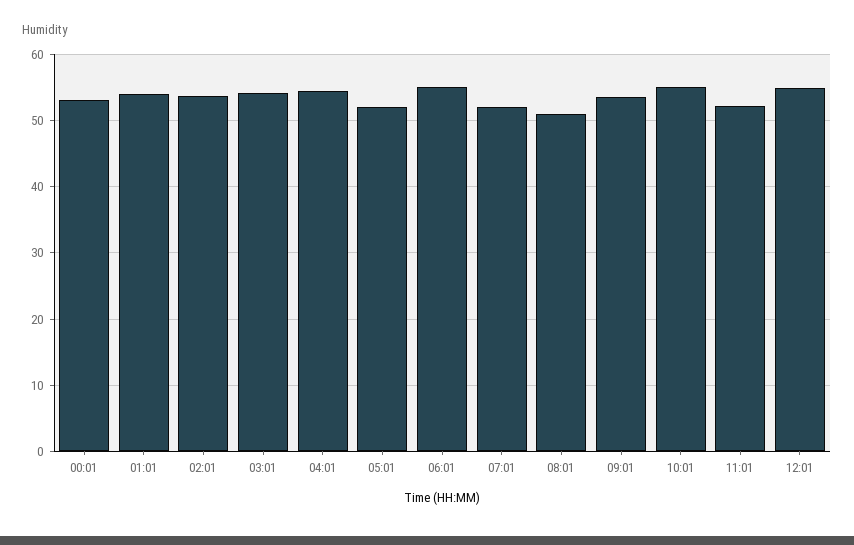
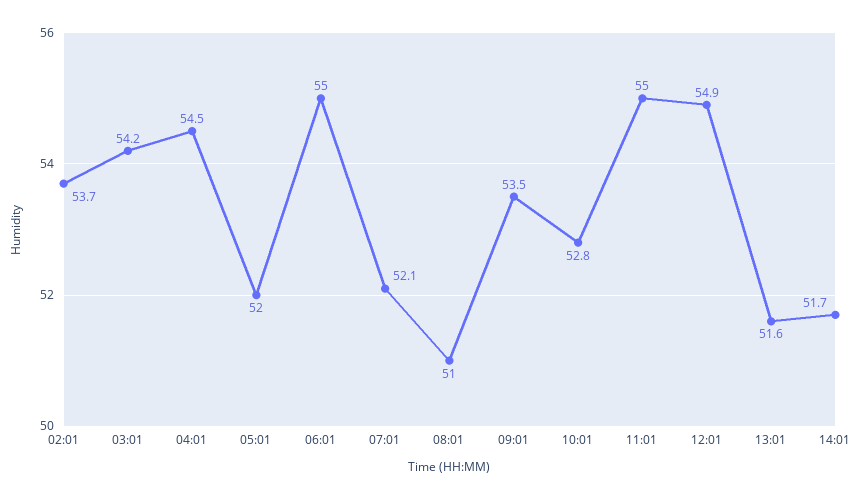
00:01: 53 -> none
01:01: 54 -> none
10:01: 55 -> 52.8
11:01: 52 -> 55
13:01: none -> 51.6
14:01: none -> 51.7

